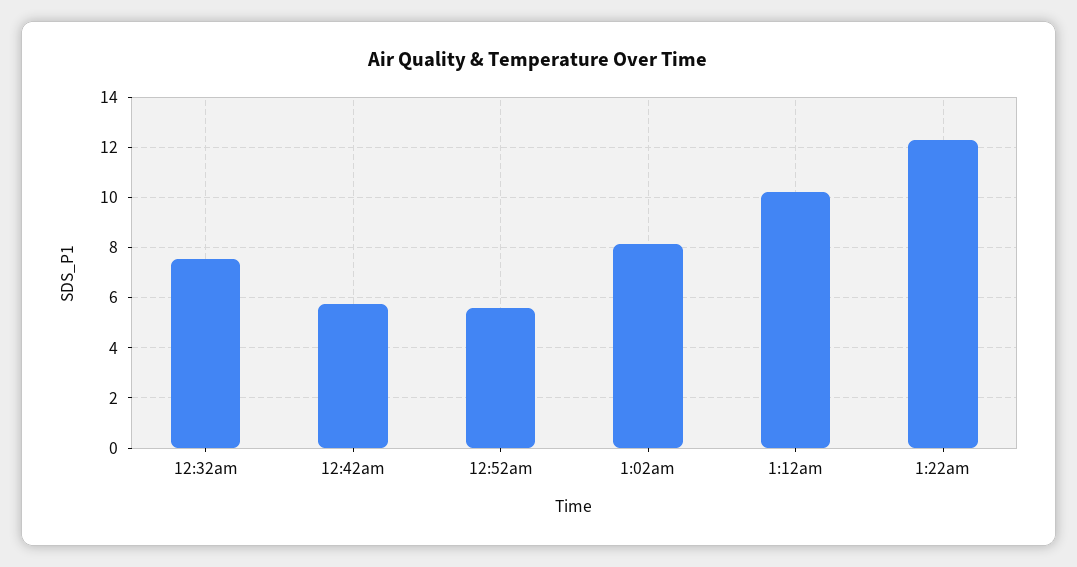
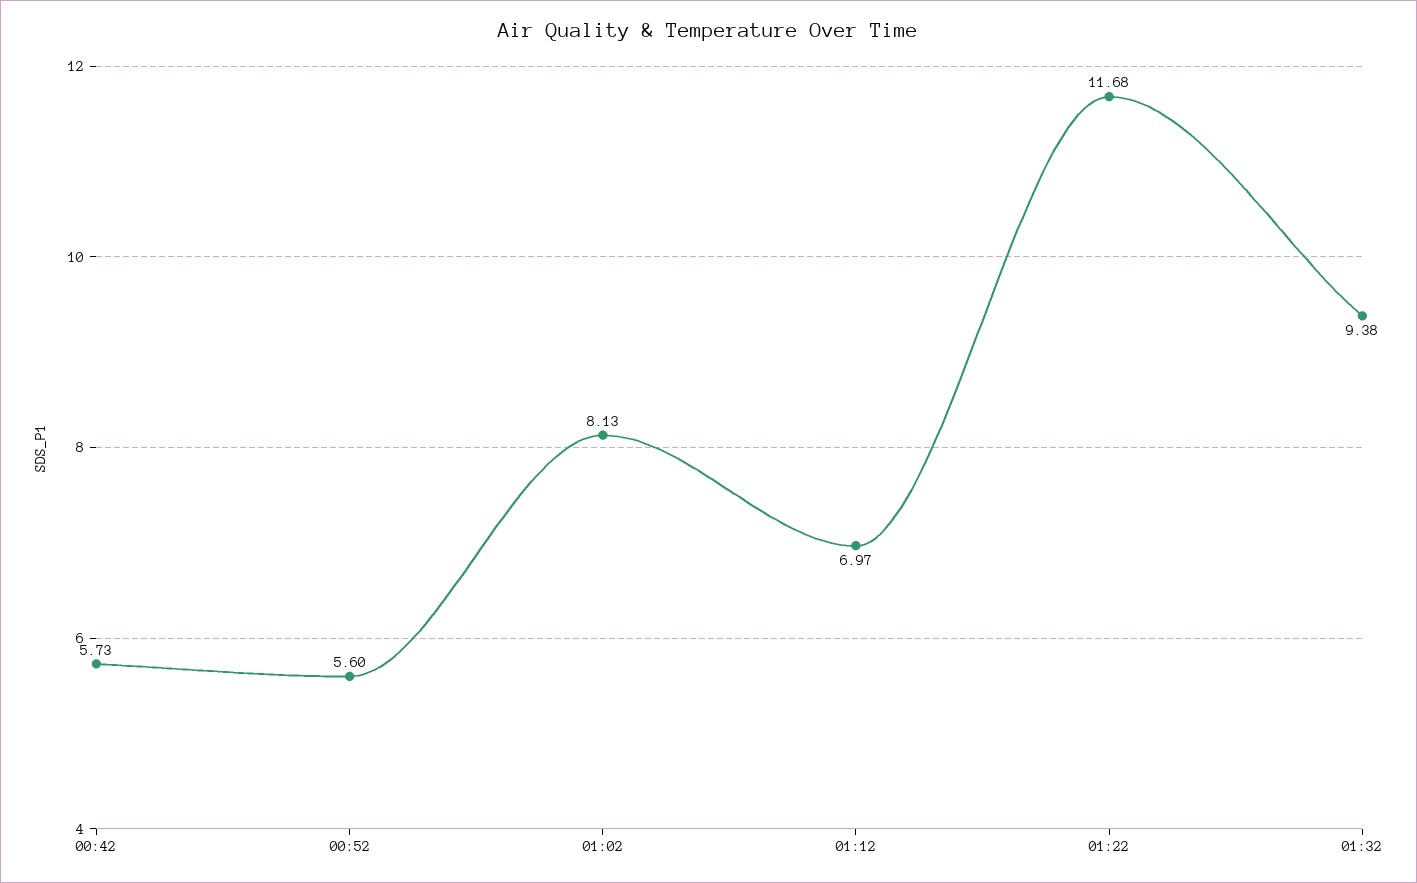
12:32am: 7.5 -> none
1:12am: 10.25 -> 6.97
1:22am: 12.25 -> 11.68
01:32: none -> 9.38

